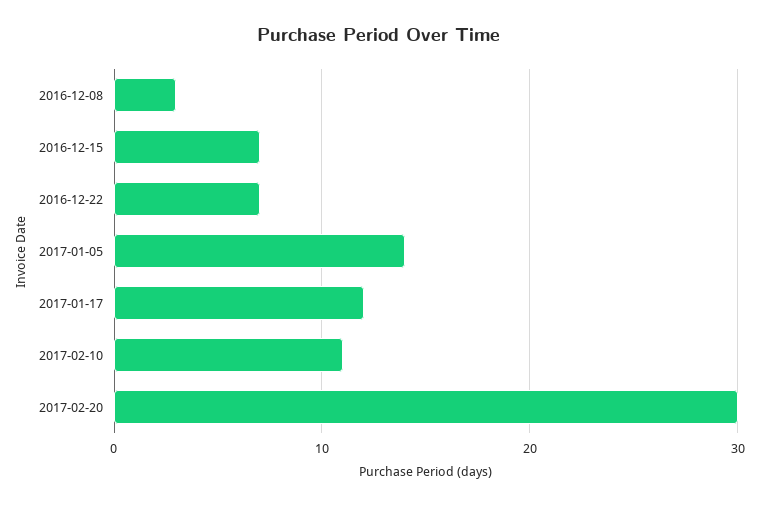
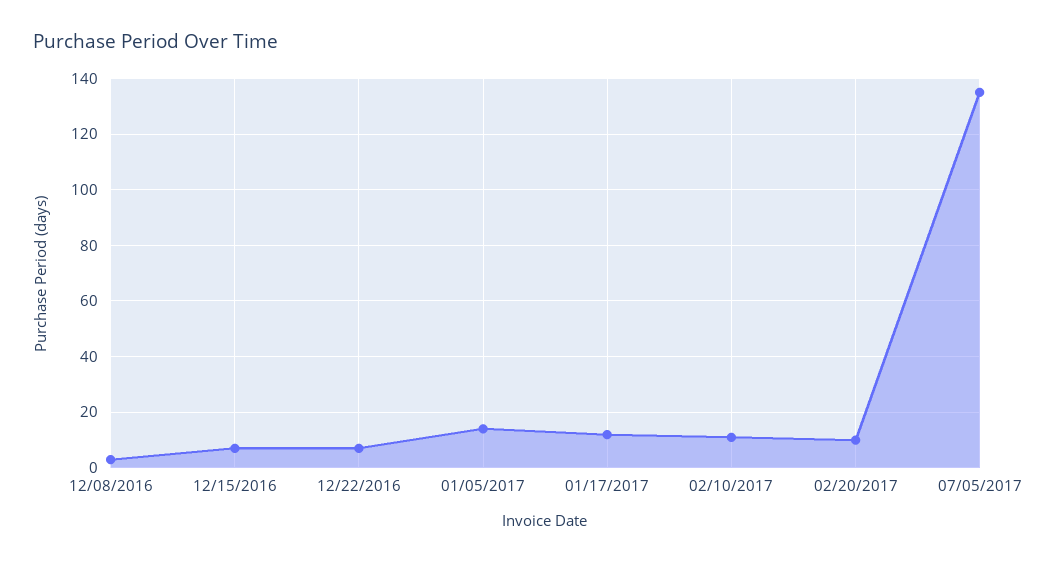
2017-02-20: 30 -> 10
07/05/2017: none -> 135

